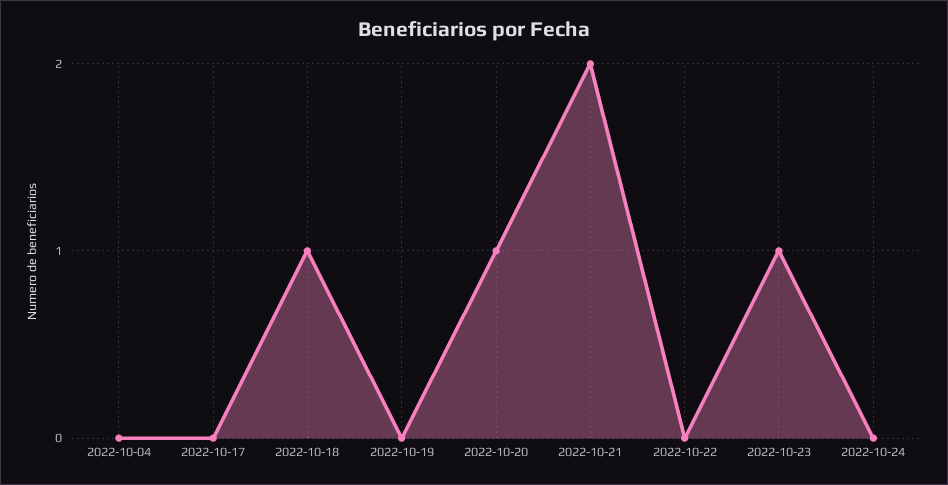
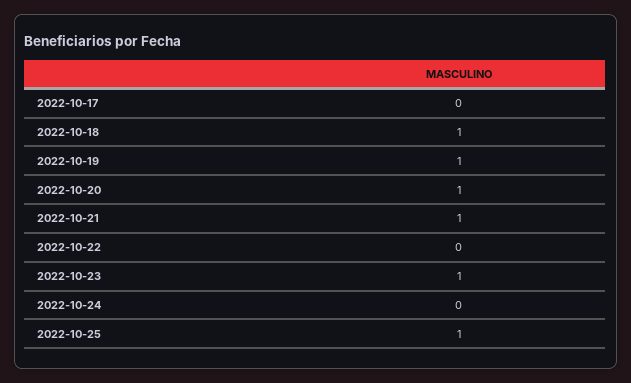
2022-10-04: 0 -> none
2022-10-19: 0 -> 1
2022-10-21: 2 -> 1
2022-10-25: none -> 1

